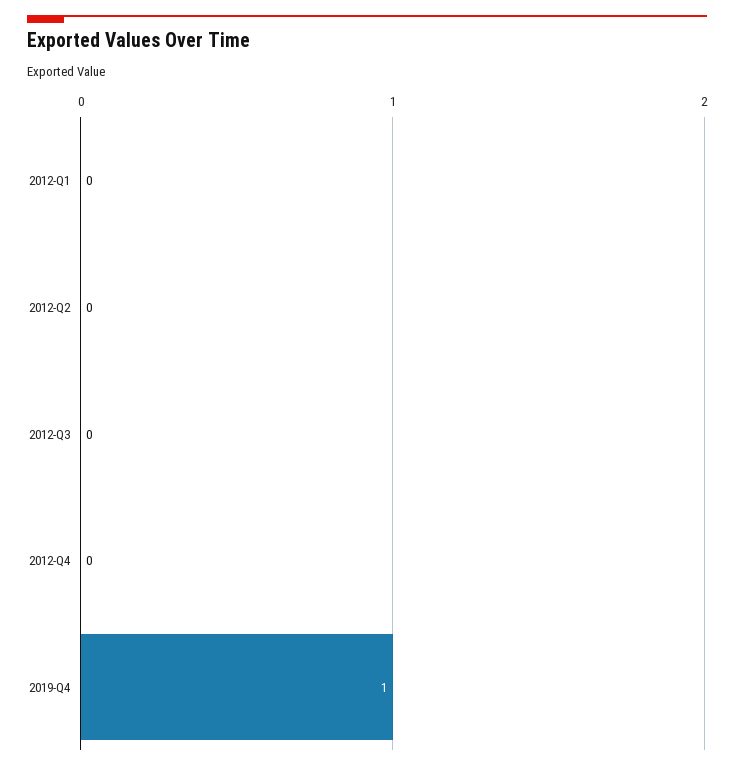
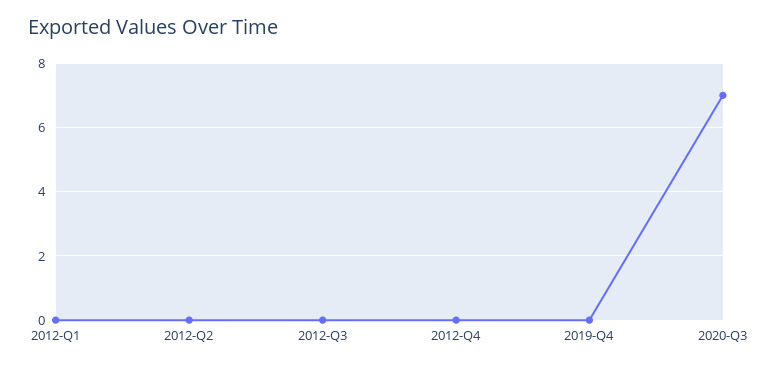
2019-Q4: 1 -> 0
2020-Q3: none -> 7

